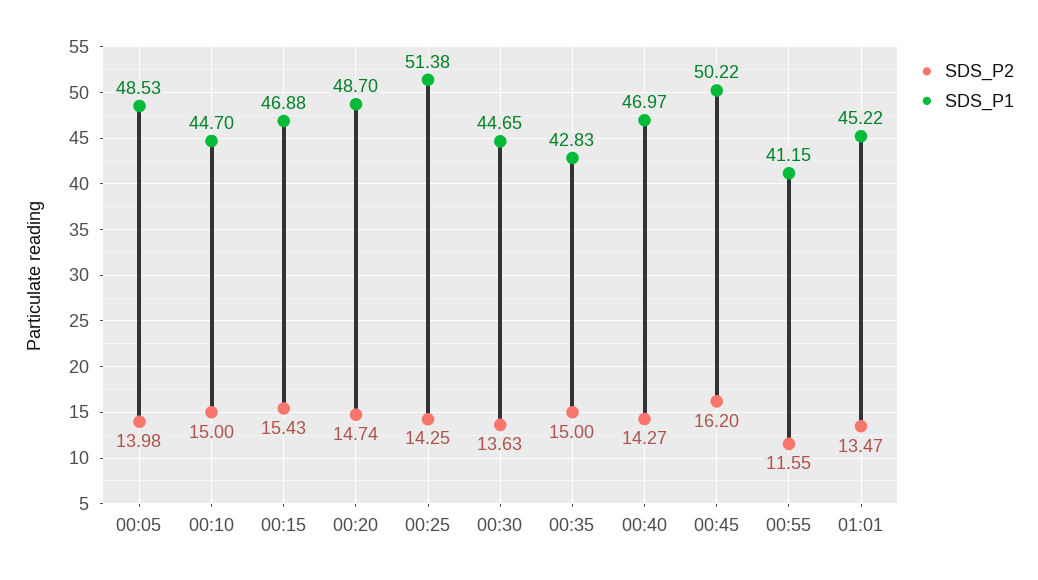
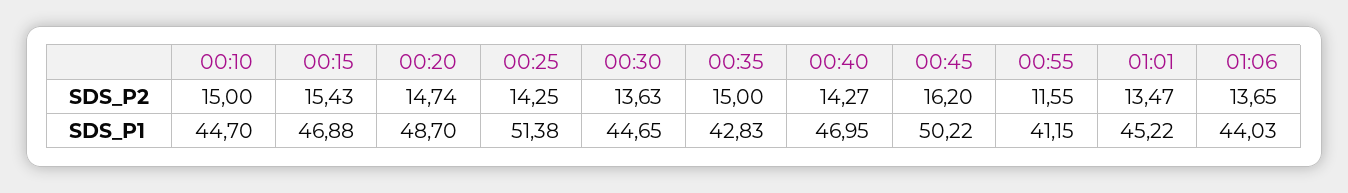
SDS_P2, 00:05: 13.98 -> none
SDS_P1, 00:05: 48.53 -> none
SDS_P1, 00:40: 46.97 -> 46.95
SDS_P2, 01:06: none -> 13.65
SDS_P1, 01:06: none -> 44.03

